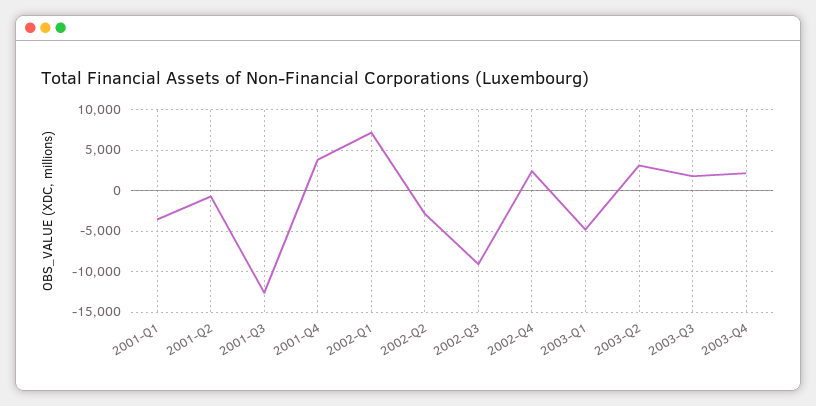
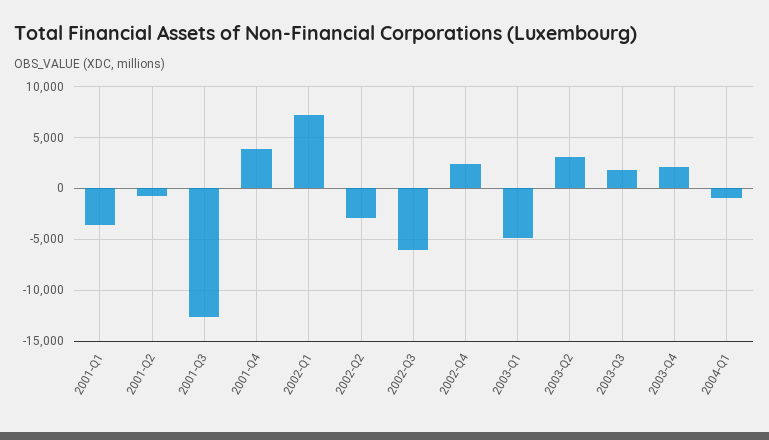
2002-Q3: -9000 -> -6000
2004-Q1: none -> -1000

